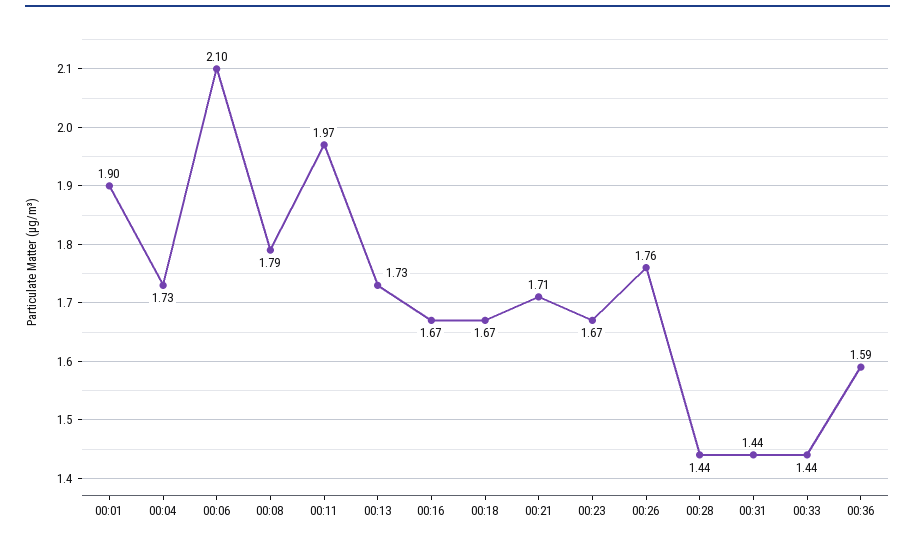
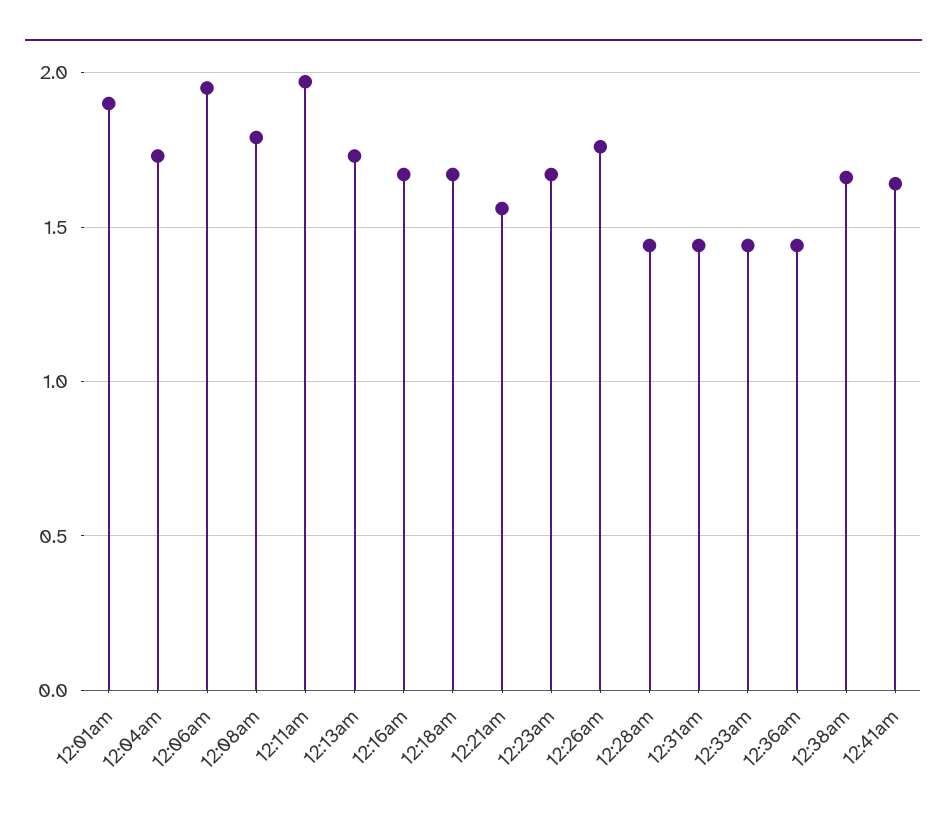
00:06: 2.1 -> 1.95
00:21: 1.71 -> 1.55
00:36: 1.59 -> 1.45
12:38am: none -> 1.65
12:41am: none -> 1.65

